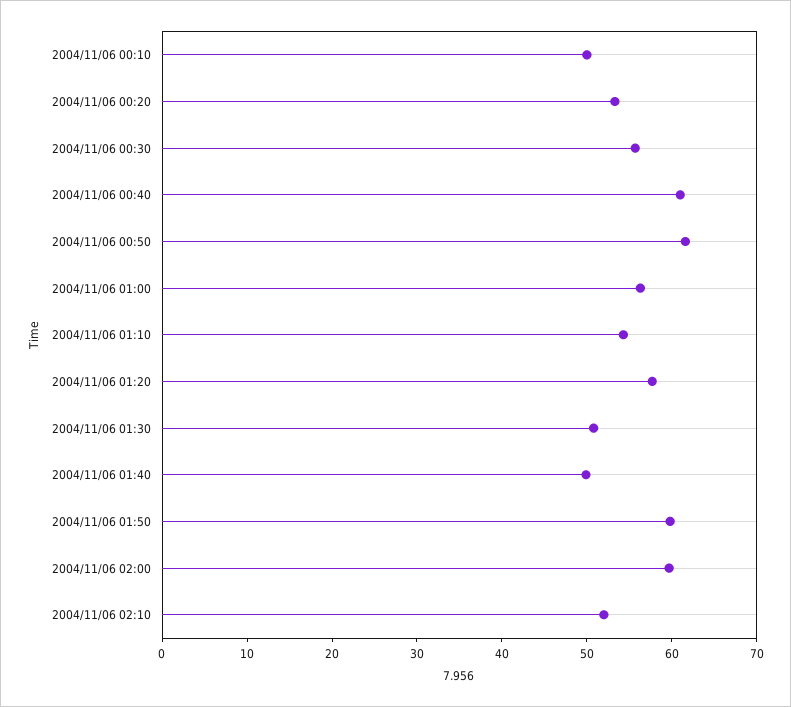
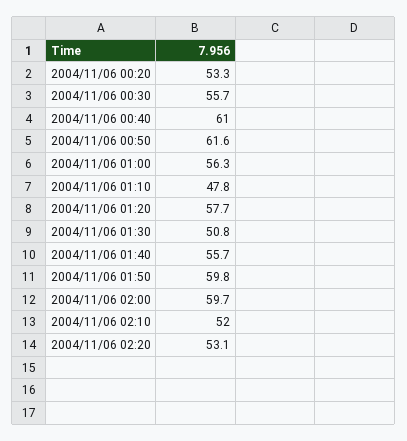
2004/11/06 00:10: 50 -> none
2004/11/06 01:10: 54 -> 47.8
2004/11/06 01:40: 50 -> 55.7
2004/11/06 02:20: none -> 53.1

